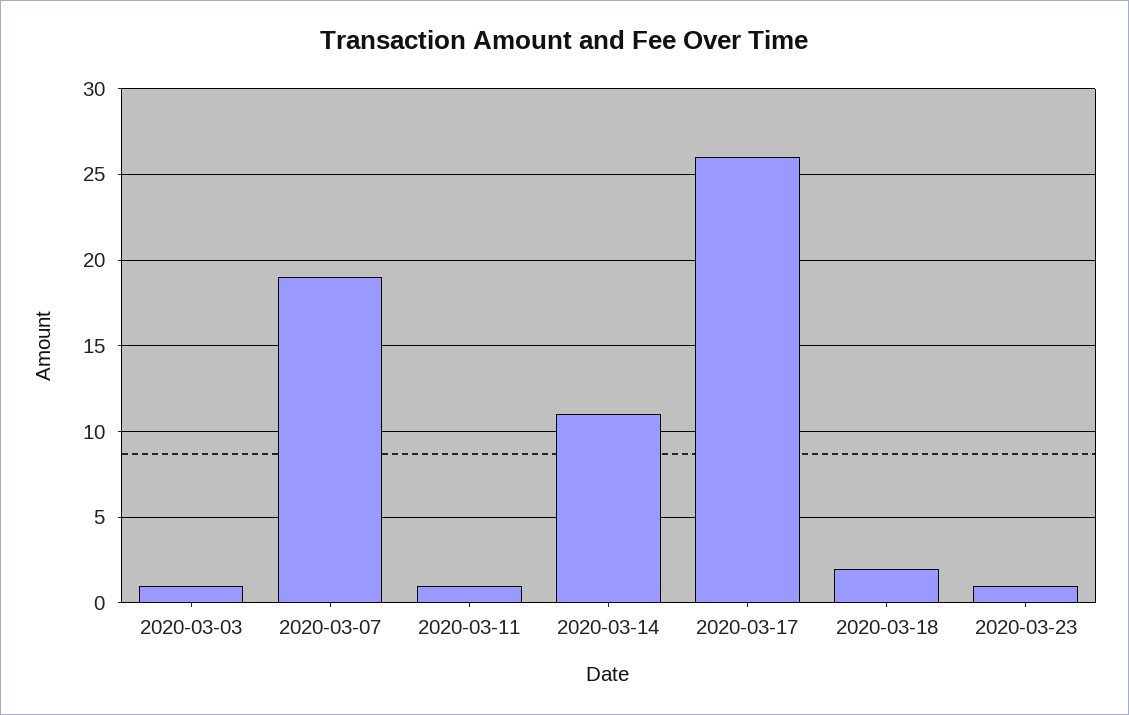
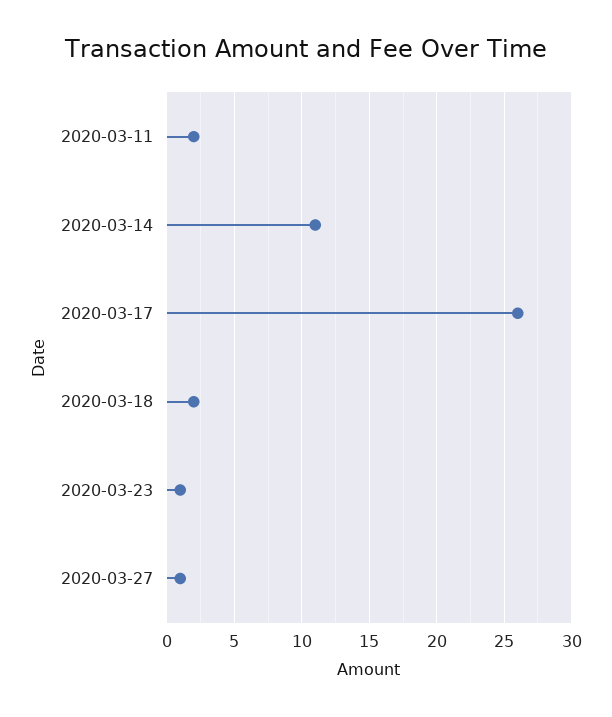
2020-03-03: 1 -> none
2020-03-07: 19 -> none
2020-03-11: 1 -> 2
2020-03-27: none -> 1

